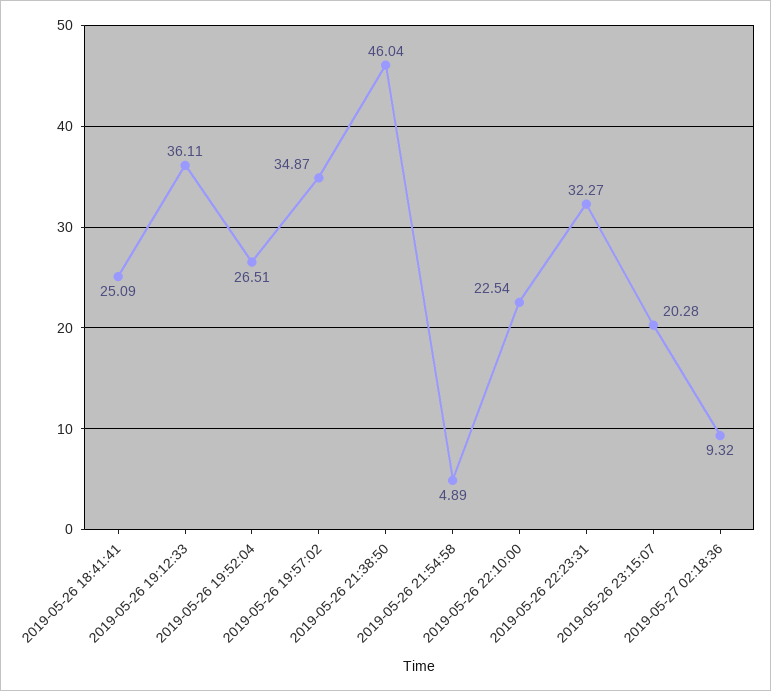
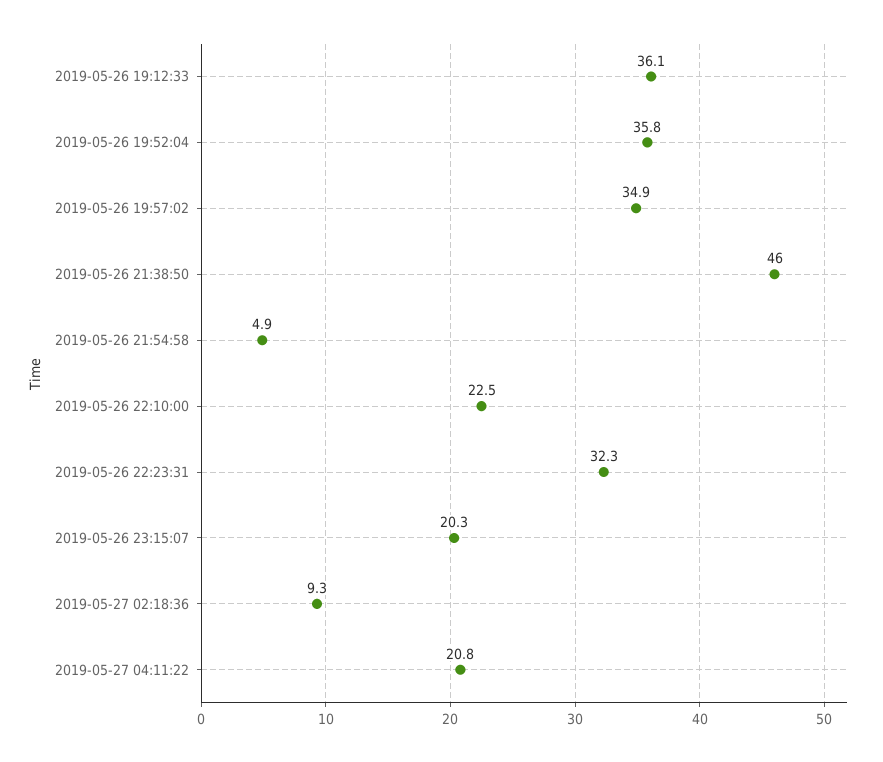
2019-05-26 18:41:41: 25.09 -> none
2019-05-26 19:52:04: 26.51 -> 35.8
2019-05-27 04:11:22: none -> 20.8

